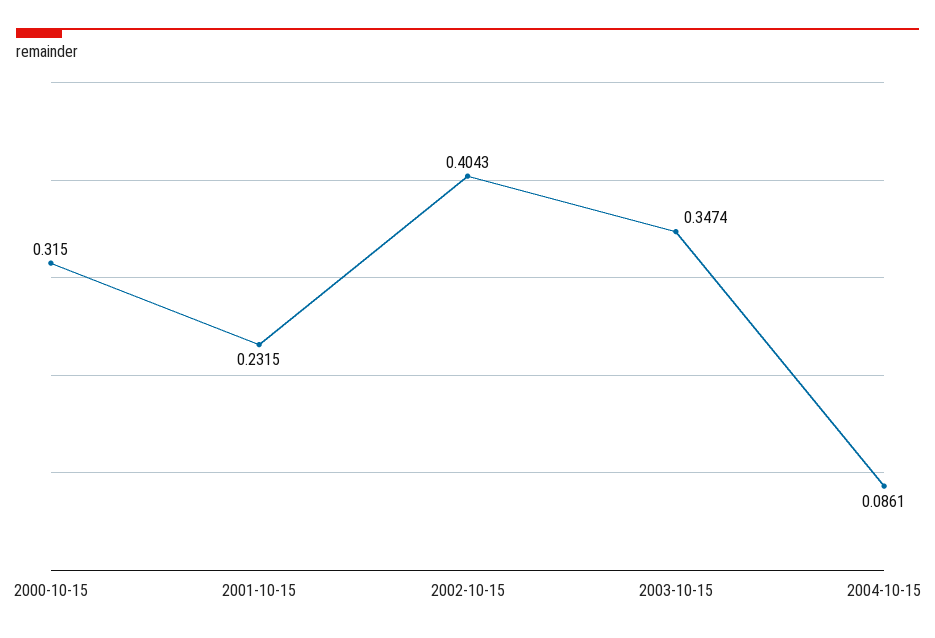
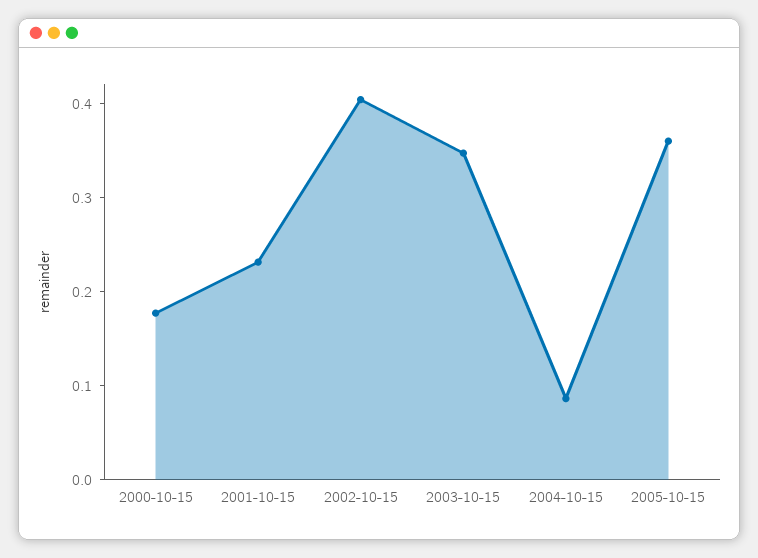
2000-10-15: 0.315 -> 0.18
2005-10-15: none -> 0.36

